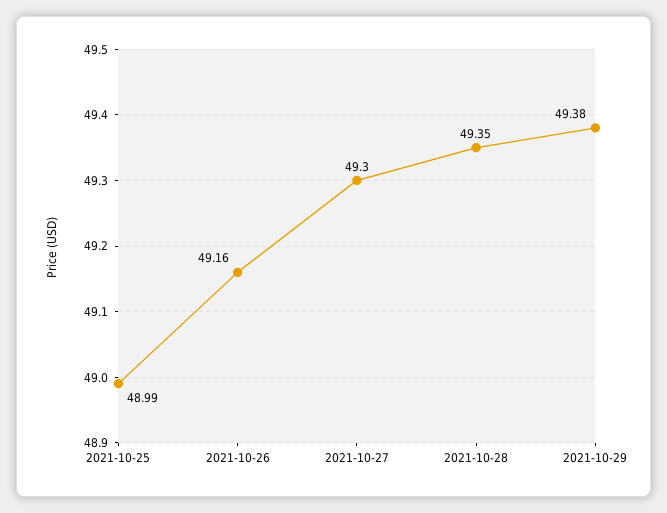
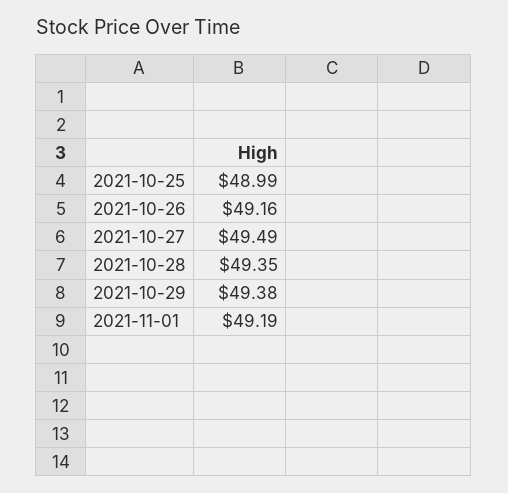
2021-10-27: 49.3 -> 49.49
2021-11-01: none -> 49.19

